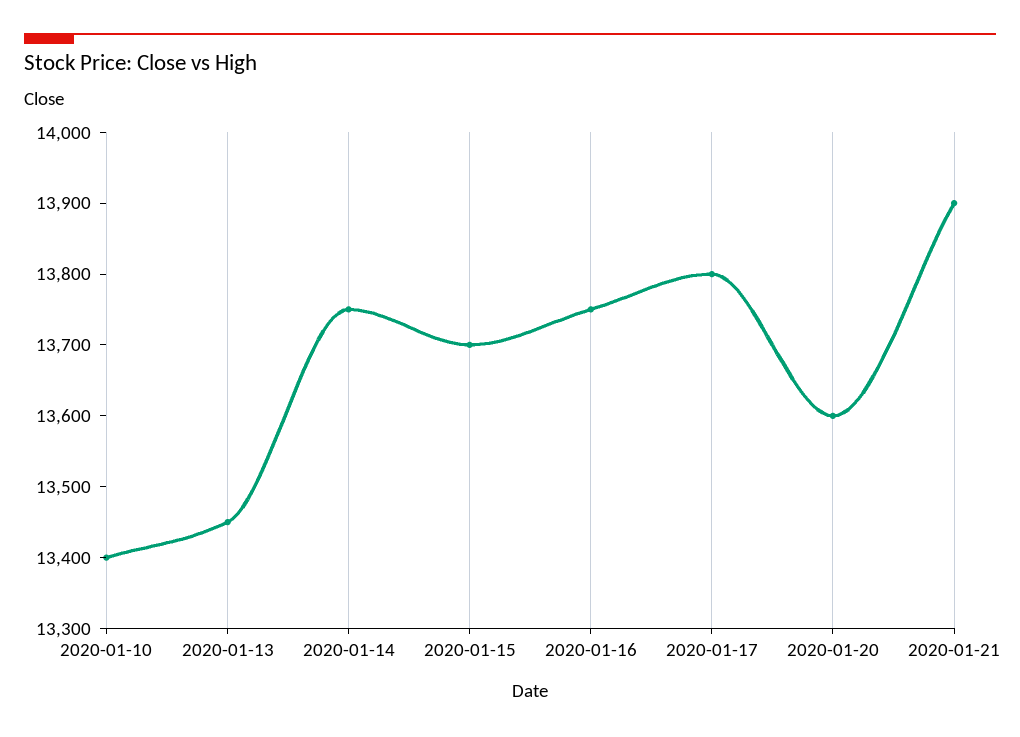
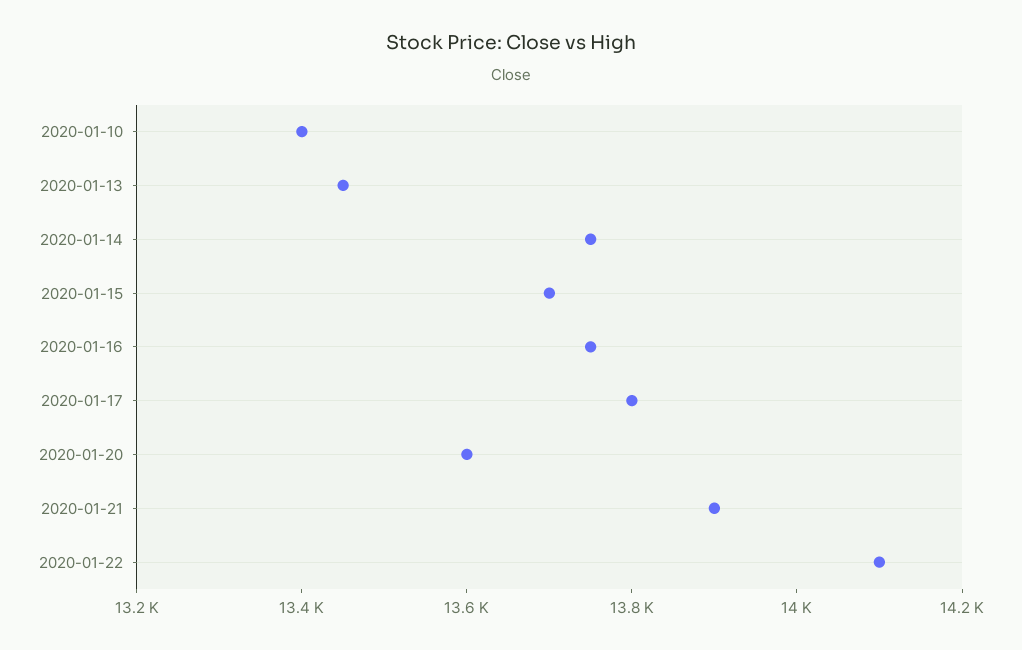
2020-01-22: none -> 14100

